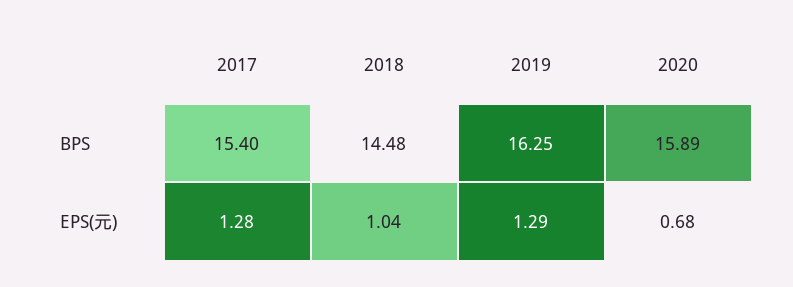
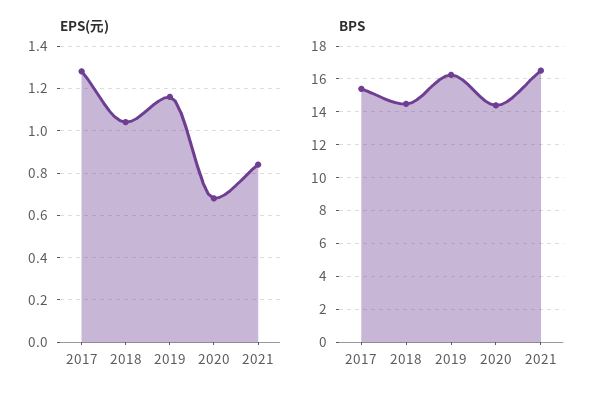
BPS, 2020: 15.89 -> 14.5
EPS(元), 2019: 1.29 -> 1.15
EPS(元), 2021: none -> 0.85
BPS, 2021: none -> 16.5

